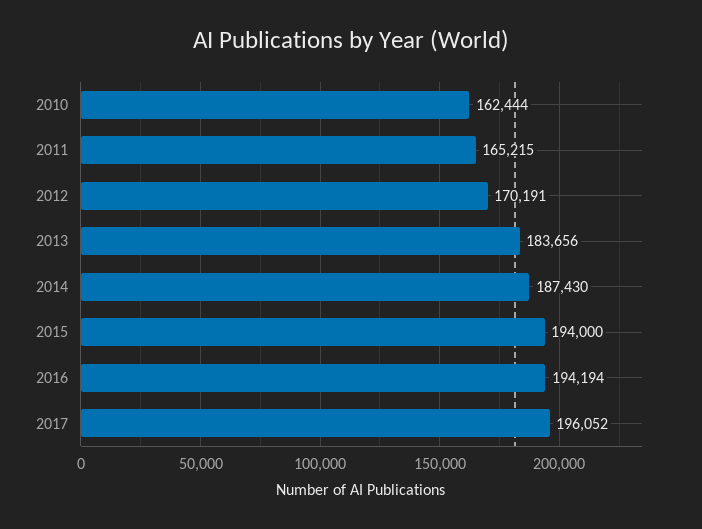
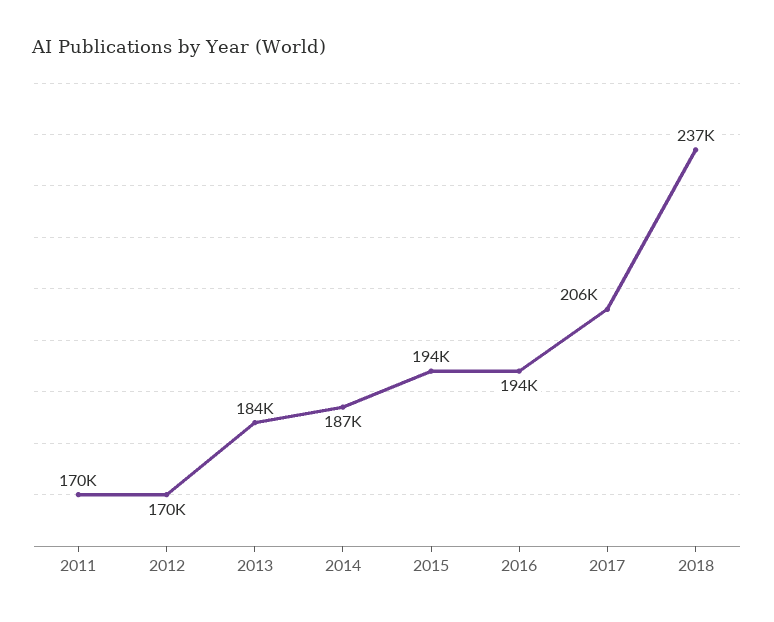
2010: 162444 -> none
2011: 165215 -> 170000
2017: 196052 -> 206000
2018: none -> 237000

